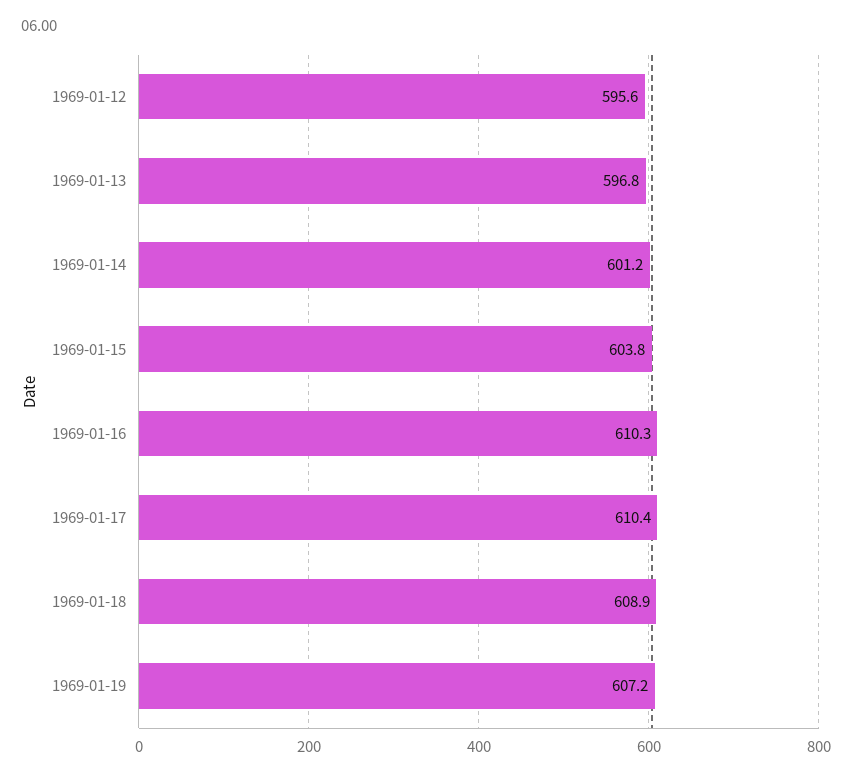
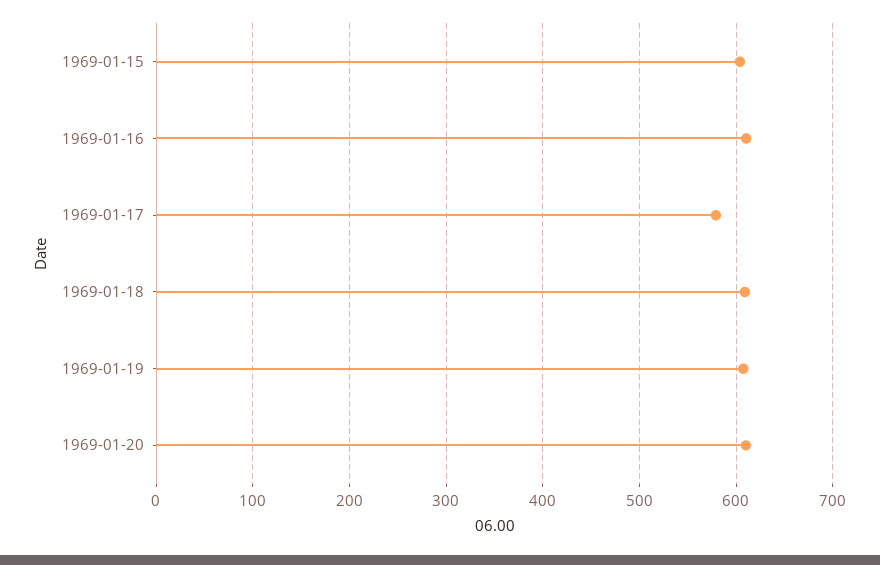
1969-01-12: 595.6 -> none
1969-01-13: 596.8 -> none
1969-01-14: 601.2 -> none
1969-01-17: 610.4 -> 580
1969-01-20: none -> 610

